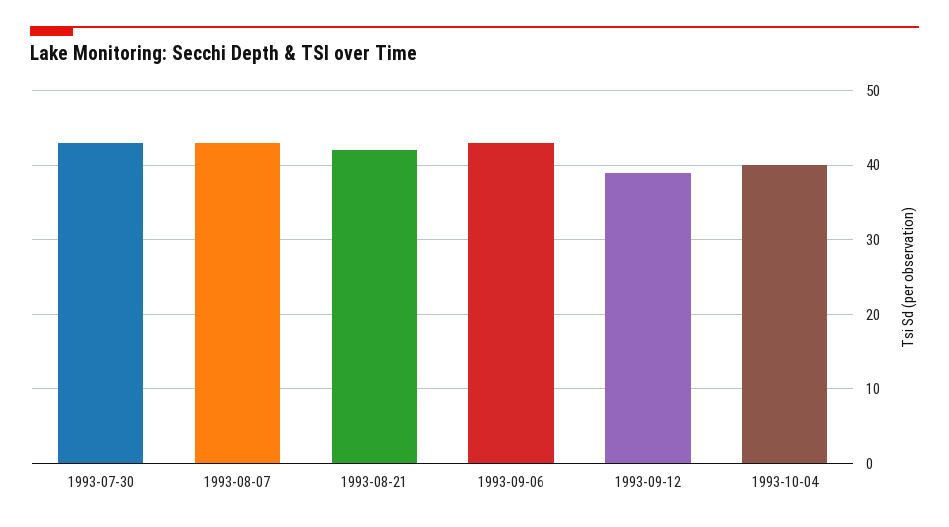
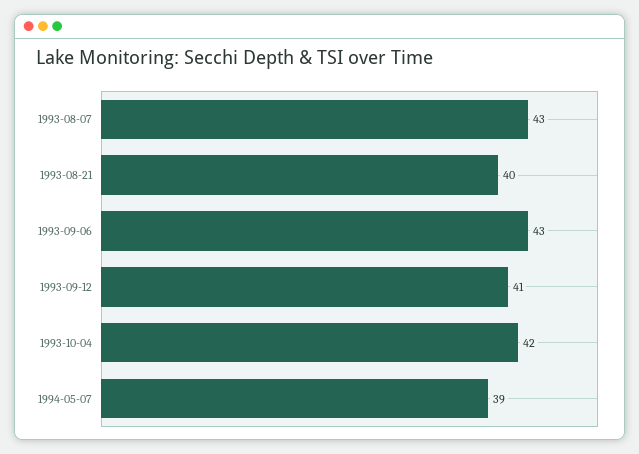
1993-07-30: 43 -> none
1993-08-21: 42 -> 40
1993-09-12: 39 -> 41
1993-10-04: 40 -> 42
1994-05-07: none -> 39

